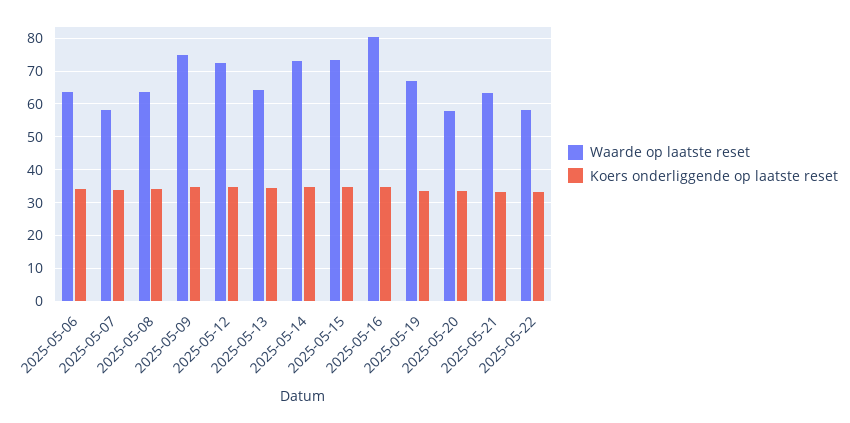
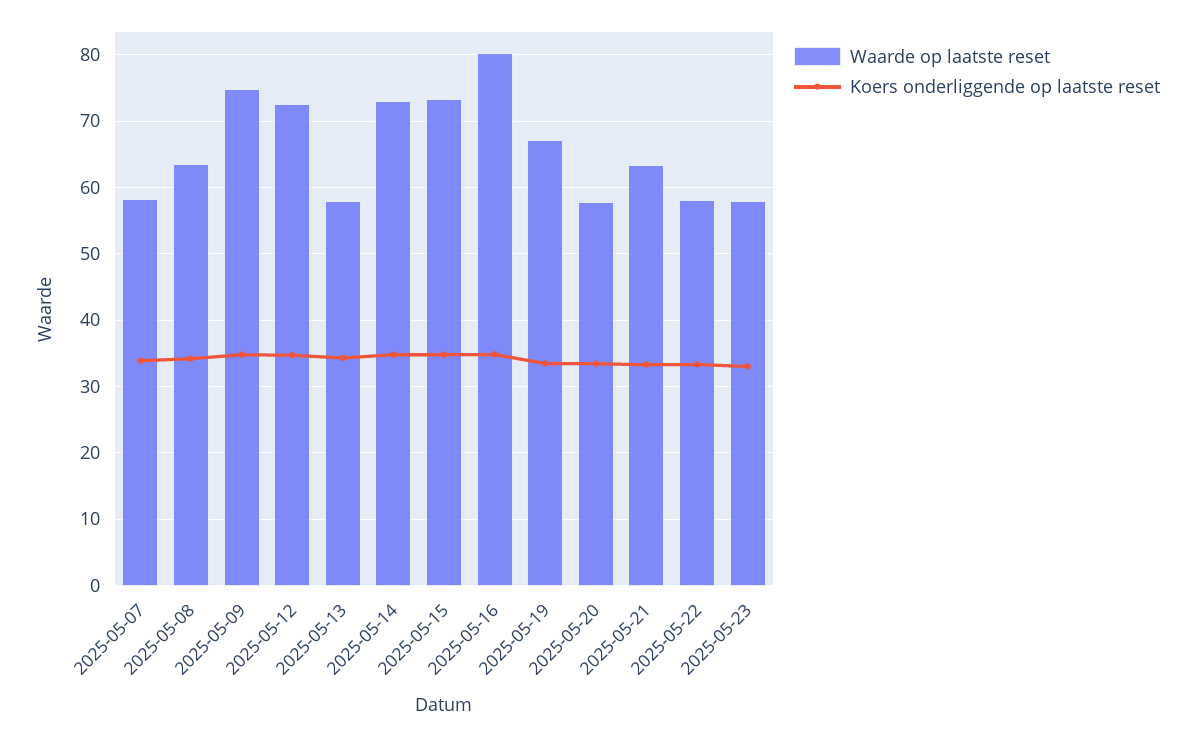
Waarde op laatste reset, 2025-05-06: 64 -> none
Koers onderliggende op laatste reset, 2025-05-06: 34 -> none
Waarde op laatste reset, 2025-05-13: 64 -> 58
Waarde op laatste reset, 2025-05-23: none -> 58
Koers onderliggende op laatste reset, 2025-05-23: none -> 33

